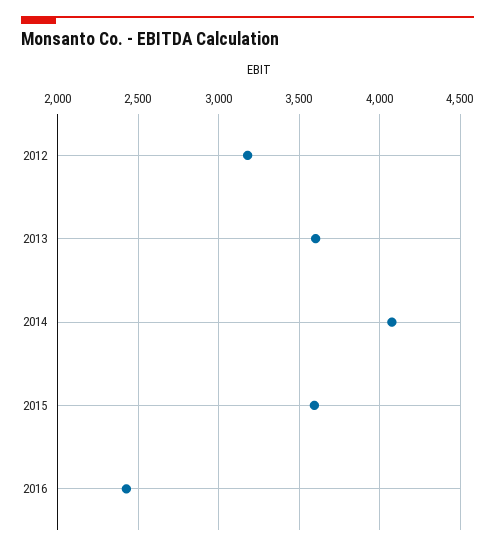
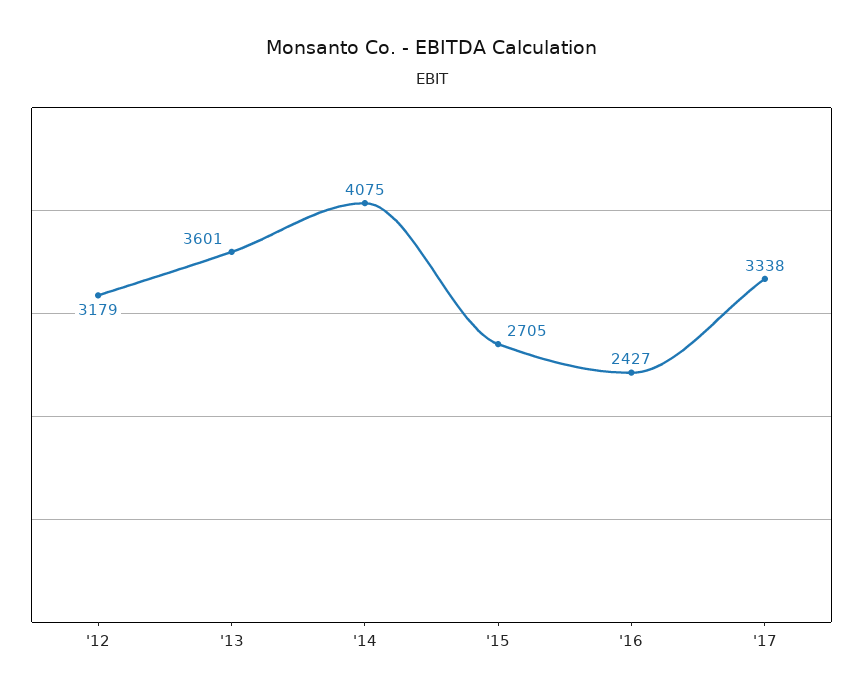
2015: 3600 -> 2705
'17: none -> 3338

